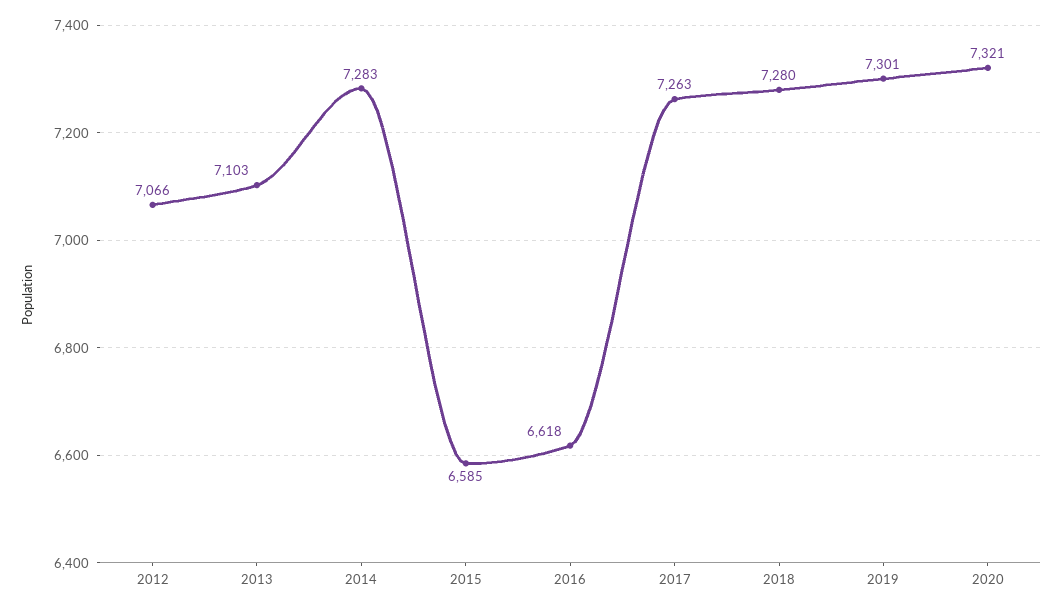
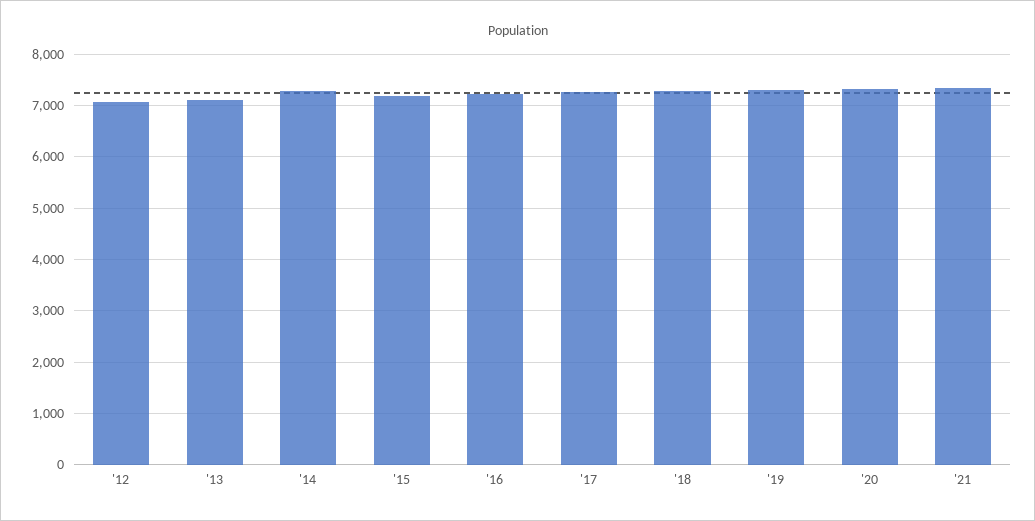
2015: 6585 -> 7200
2016: 6618 -> 7200
'21: none -> 7400

